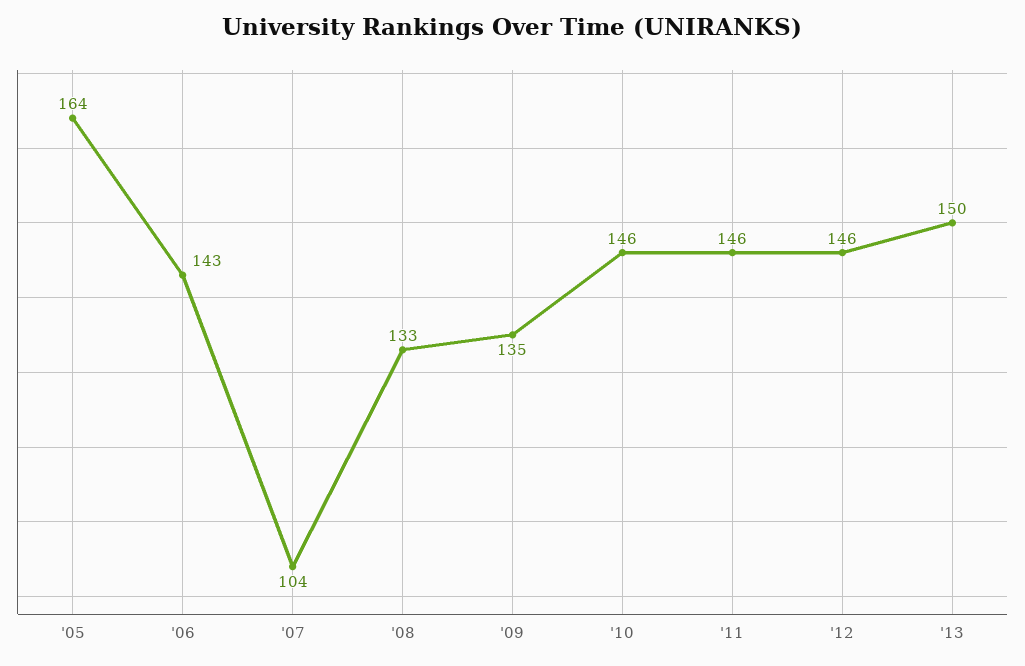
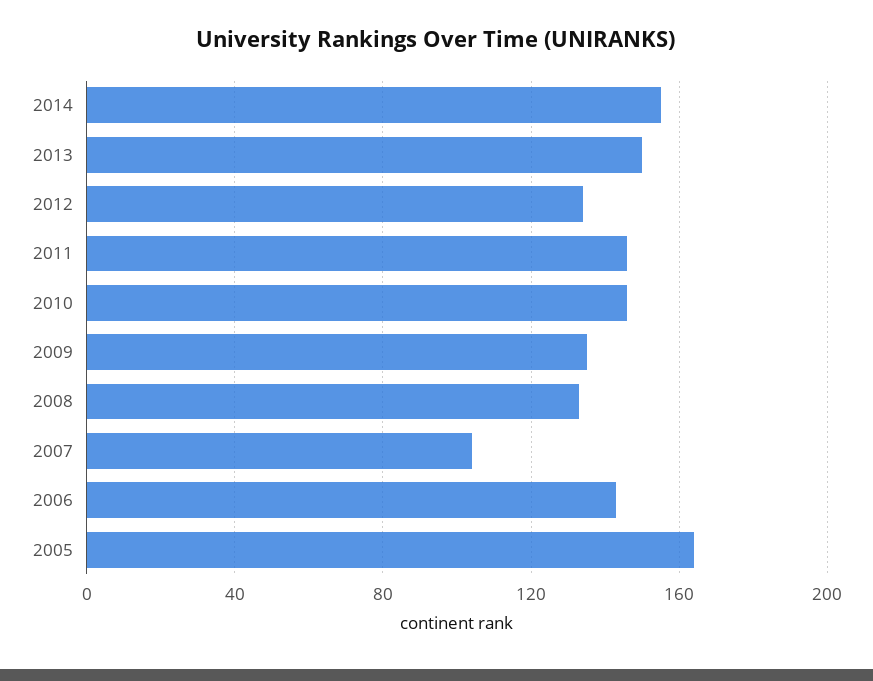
'12: 146 -> 135
2014: none -> 155

